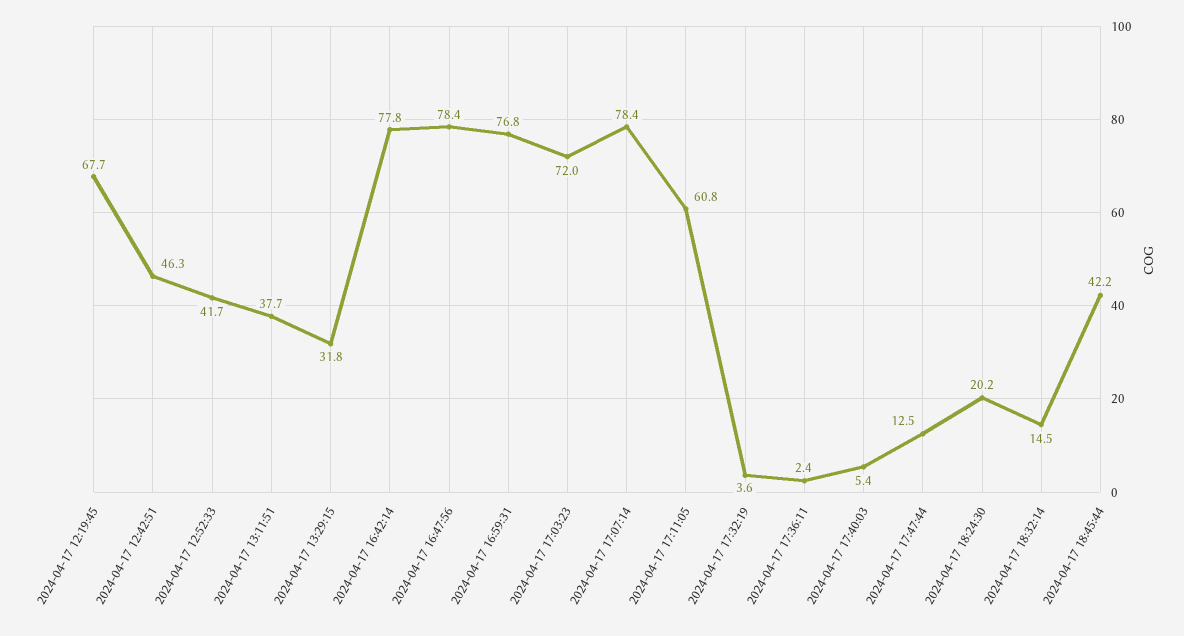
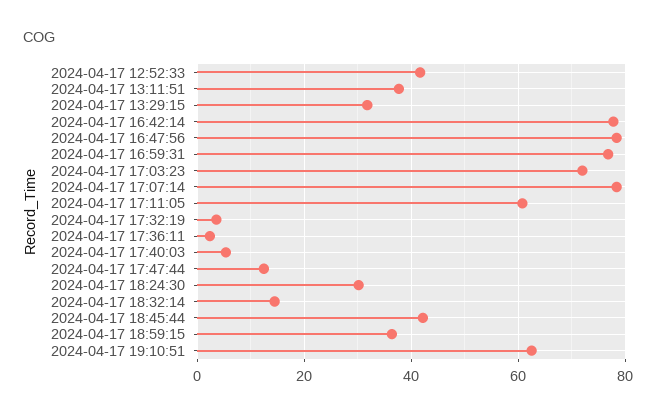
2024-04-17 12:19:45: 67.7 -> none
2024-04-17 12:42:51: 46.3 -> none
2024-04-17 18:24:30: 20.2 -> 30
2024-04-17 18:59:15: none -> 36
2024-04-17 19:10:51: none -> 62

